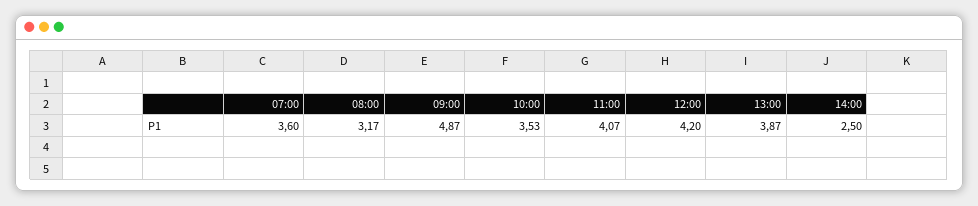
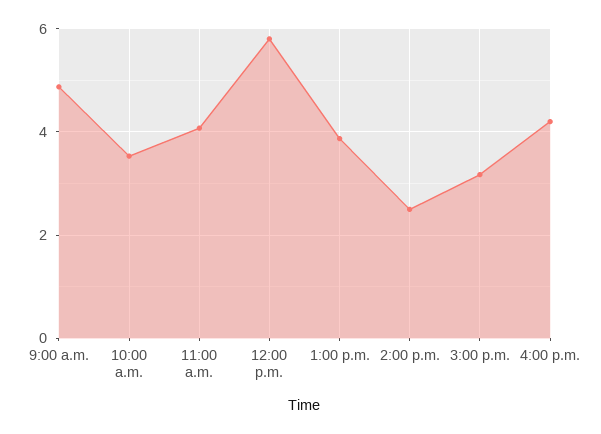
07:00: 3.6 -> none
08:00: 3.17 -> none
12:00: 4.2 -> 5.8
3:00 p.m.: none -> 3.2
4:00 p.m.: none -> 4.2

